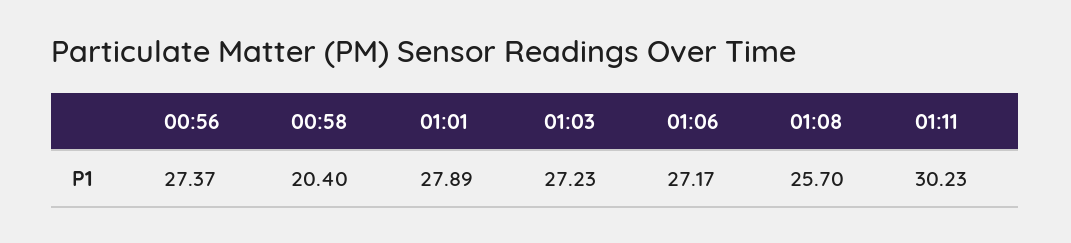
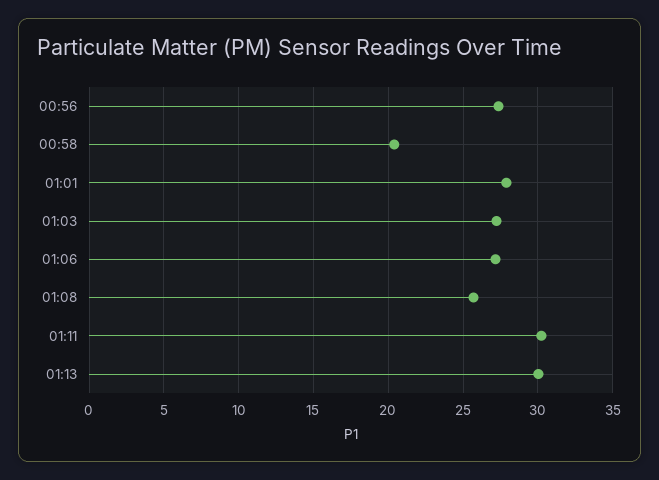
01:13: none -> 30

